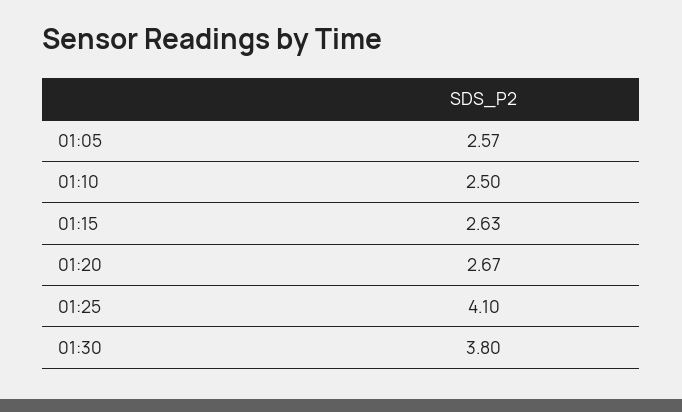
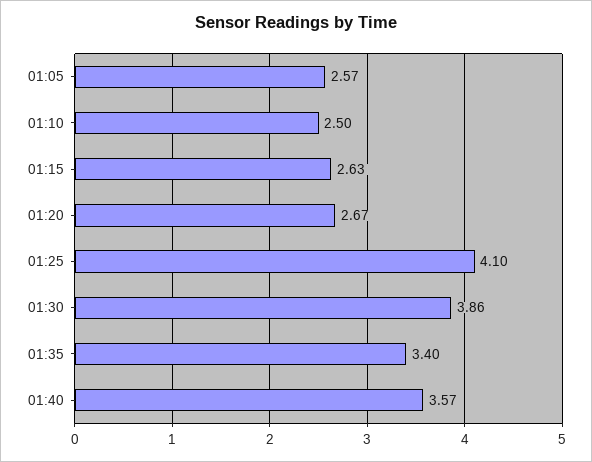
01:30: 3.8 -> 3.86
01:35: none -> 3.4
01:40: none -> 3.57

